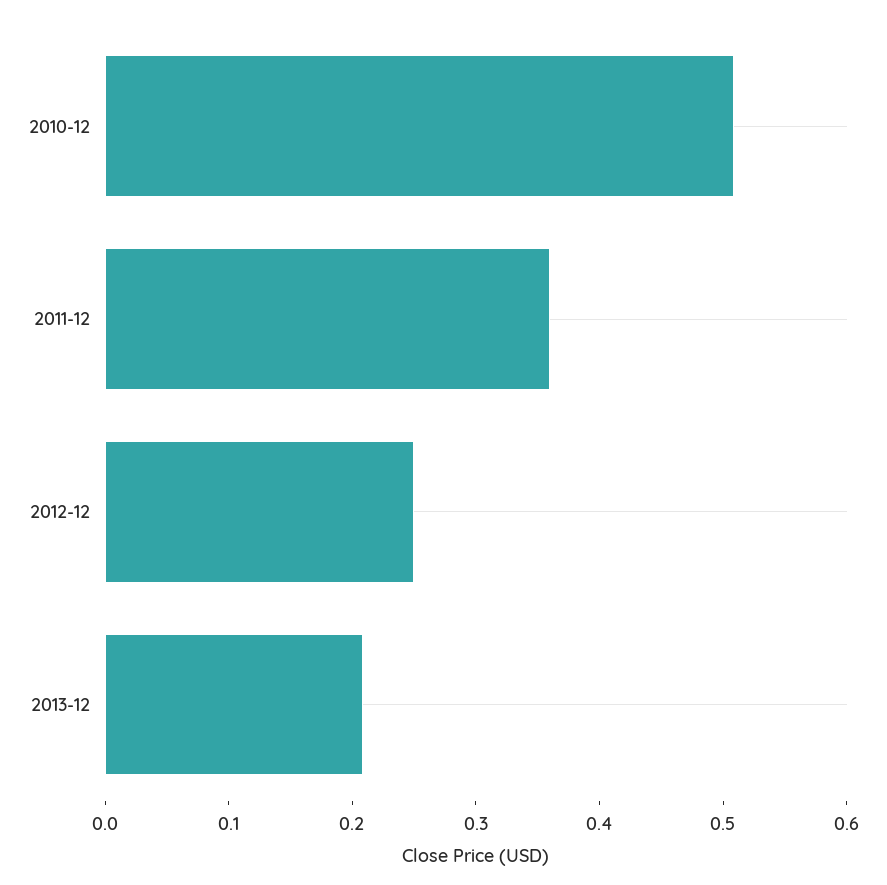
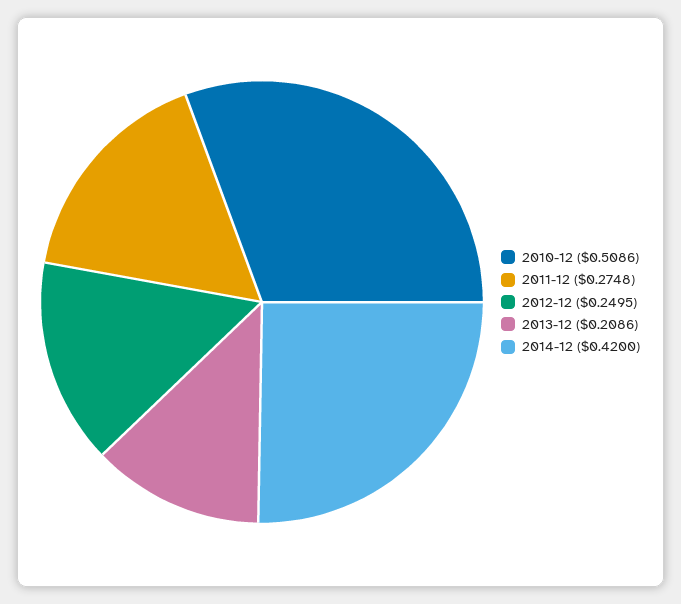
2011-12: 0.36 -> 0.2748
2014-12: none -> 0.42

